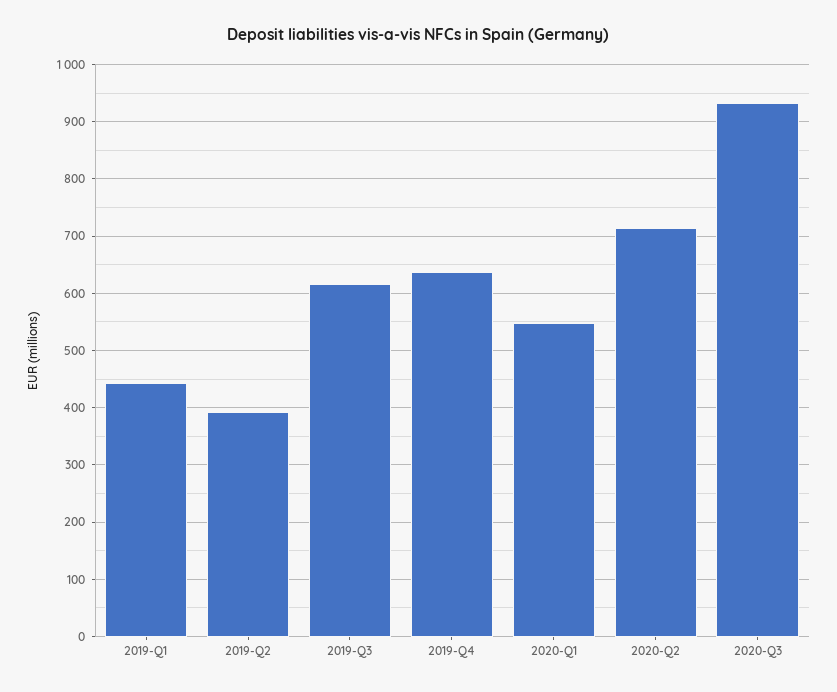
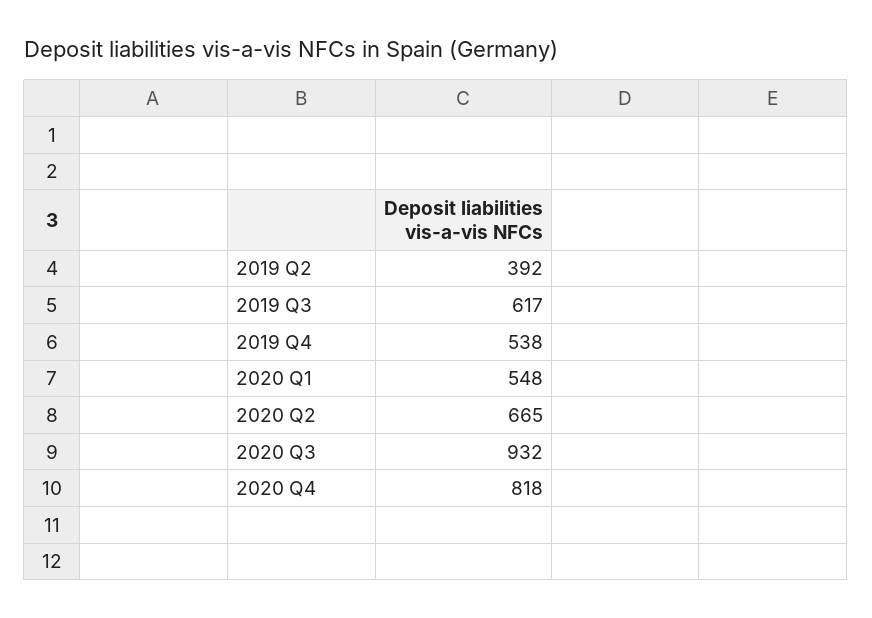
2019-Q1: 440 -> none
2019-Q4: 640 -> 538
2020-Q2: 720 -> 665
2020 Q4: none -> 818

